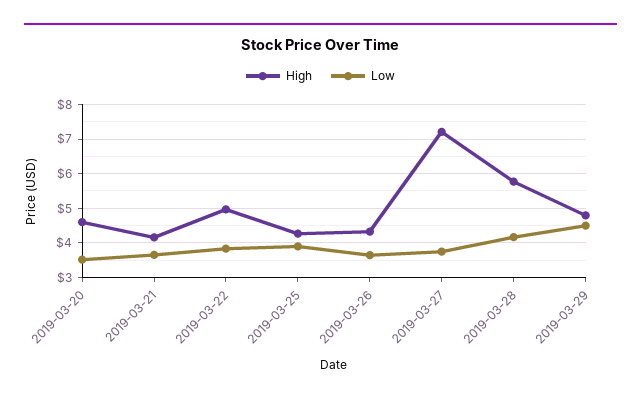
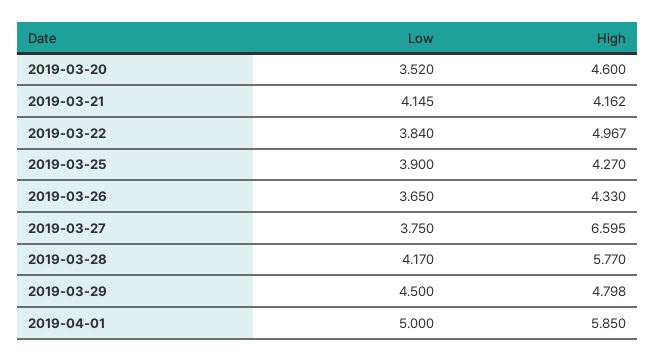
Low, 2019-03-21: 3.6 -> 4.145
High, 2019-03-27: 7.2 -> 6.595
Low, 2019-04-01: none -> 5
High, 2019-04-01: none -> 5.85

